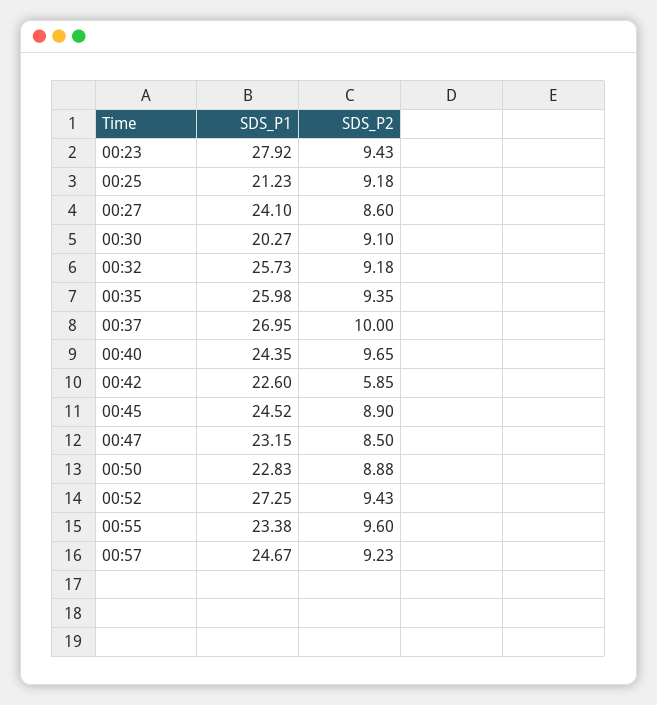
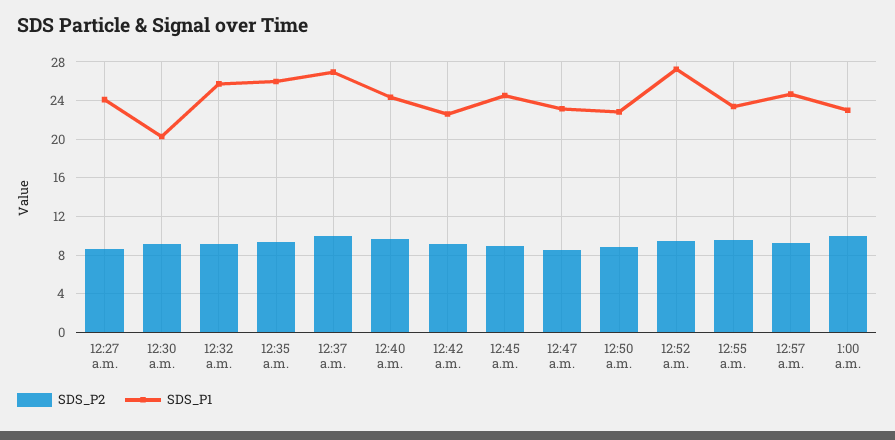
SDS_P1, 00:23: 27.92 -> none
SDS_P2, 00:23: 9.43 -> none
SDS_P1, 00:25: 21.23 -> none
SDS_P2, 00:25: 9.18 -> none
SDS_P2, 00:42: 5.85 -> 9
SDS_P2, 1:00 a.m.: none -> 10
SDS_P1, 1:00 a.m.: none -> 23

